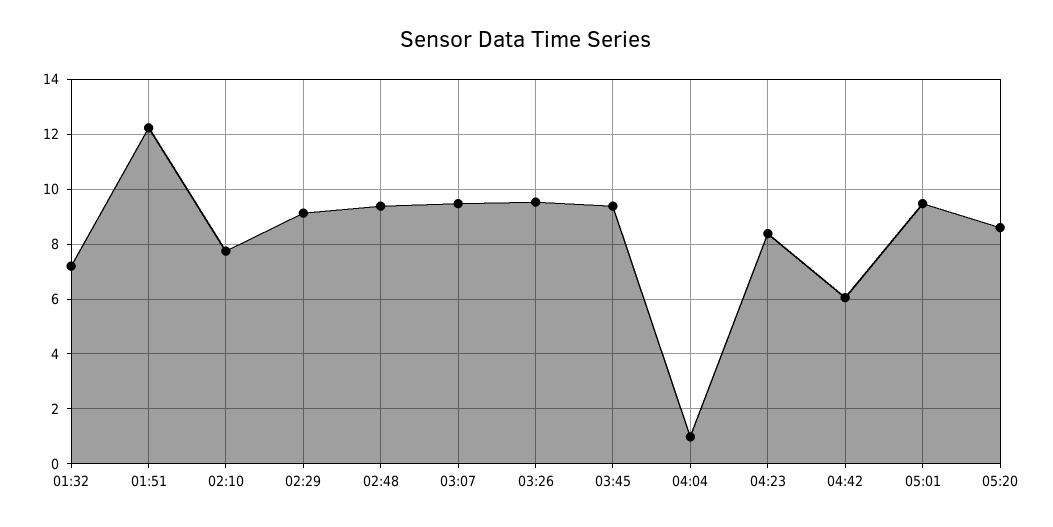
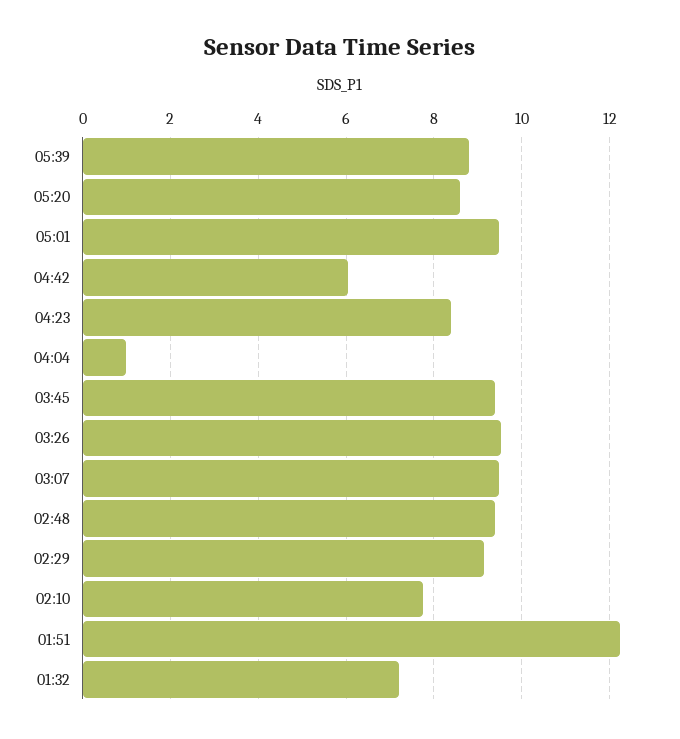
05:39: none -> 8.8

